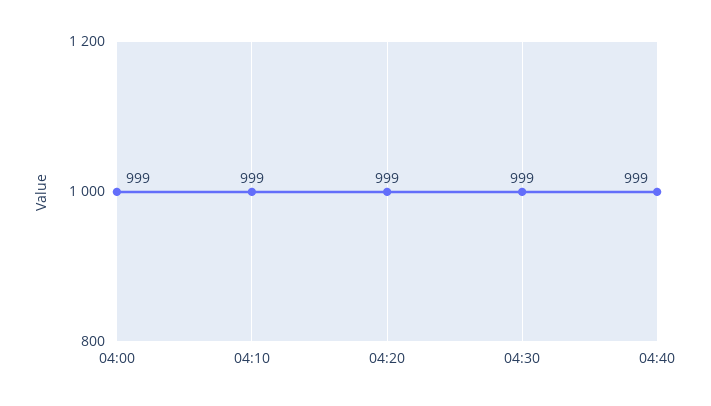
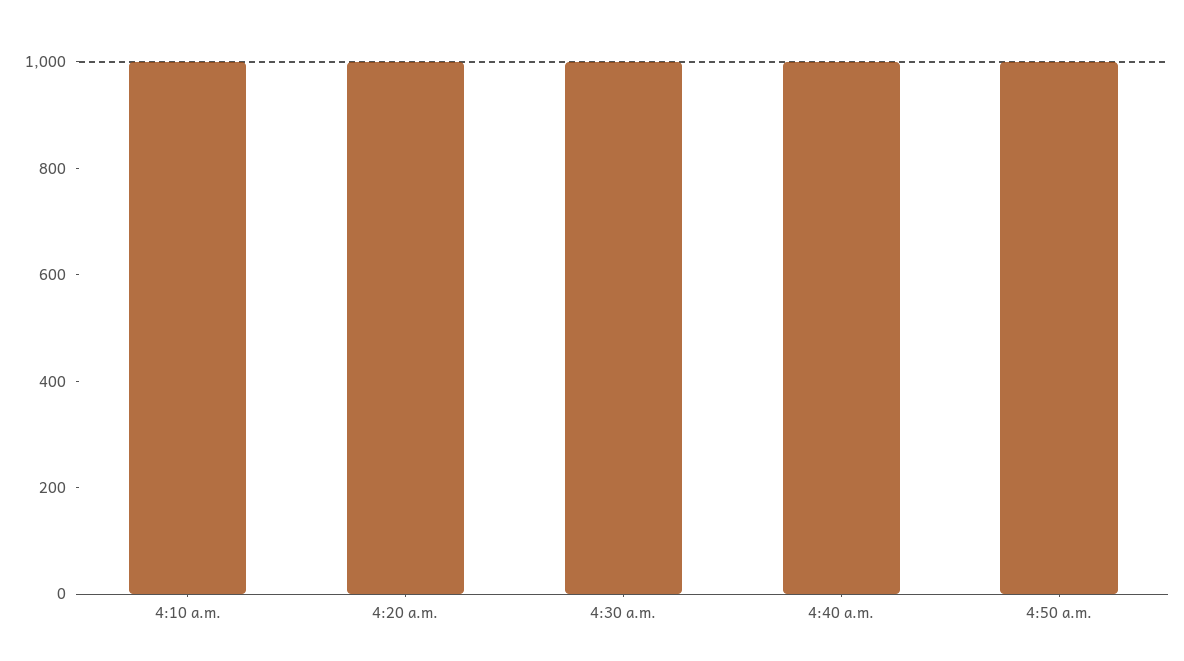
04:00: 999 -> none
4:50 a.m.: none -> 1000

